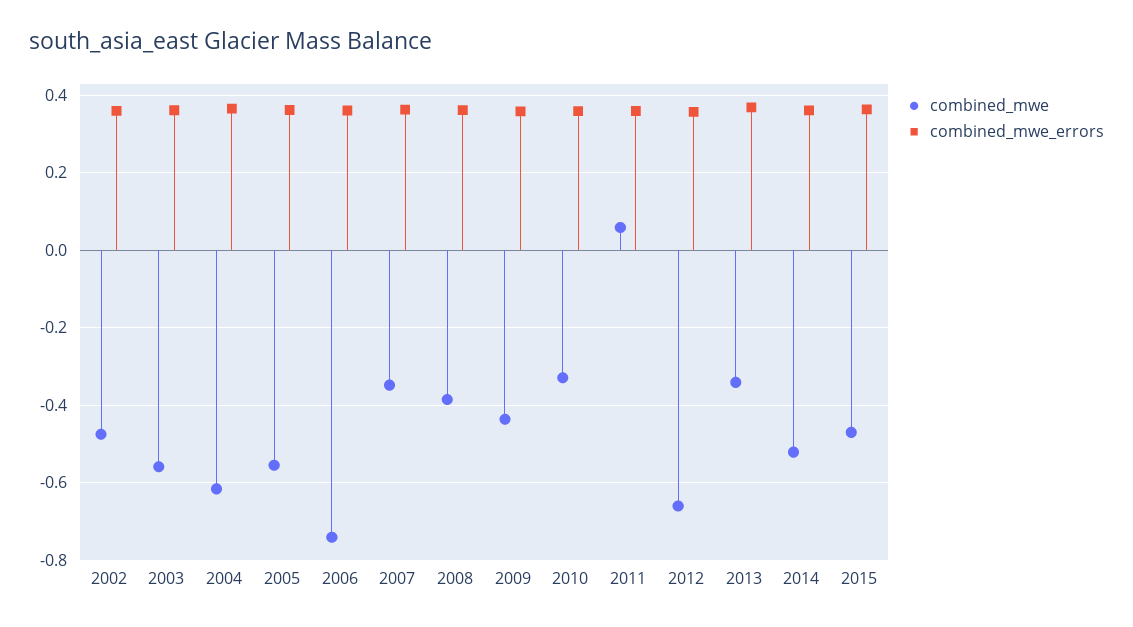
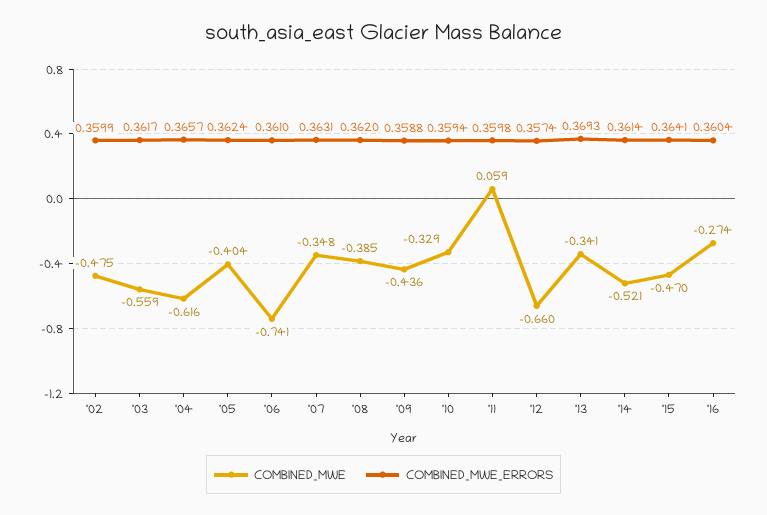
combined_mwe, 2005: -0.56 -> -0.404
combined_mwe, '16: none -> -0.274
combined_mwe_errors, '16: none -> 0.3604

